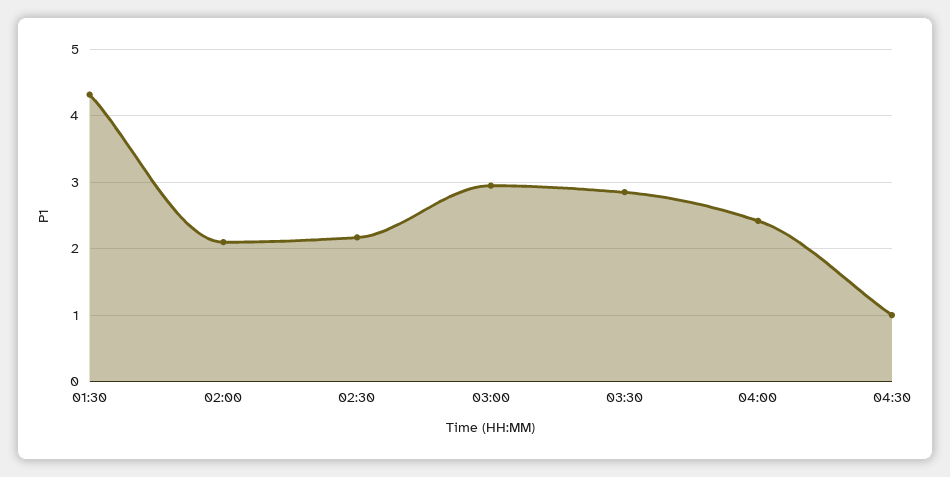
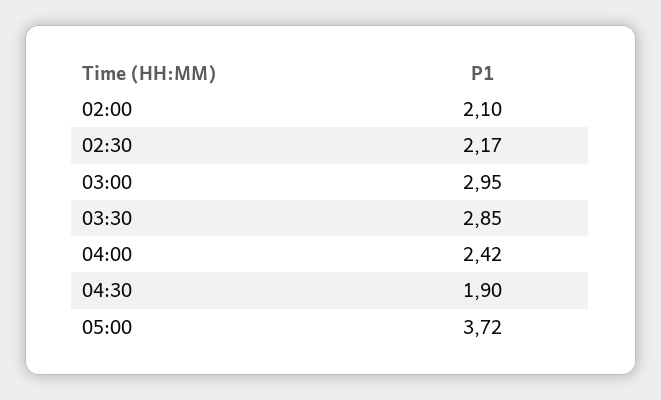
01:30: 4.3 -> none
04:30: 1 -> 1.9
05:00: none -> 3.72

